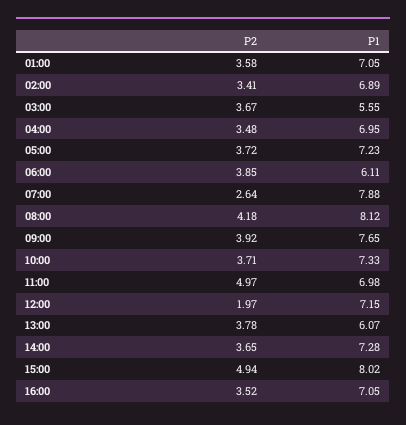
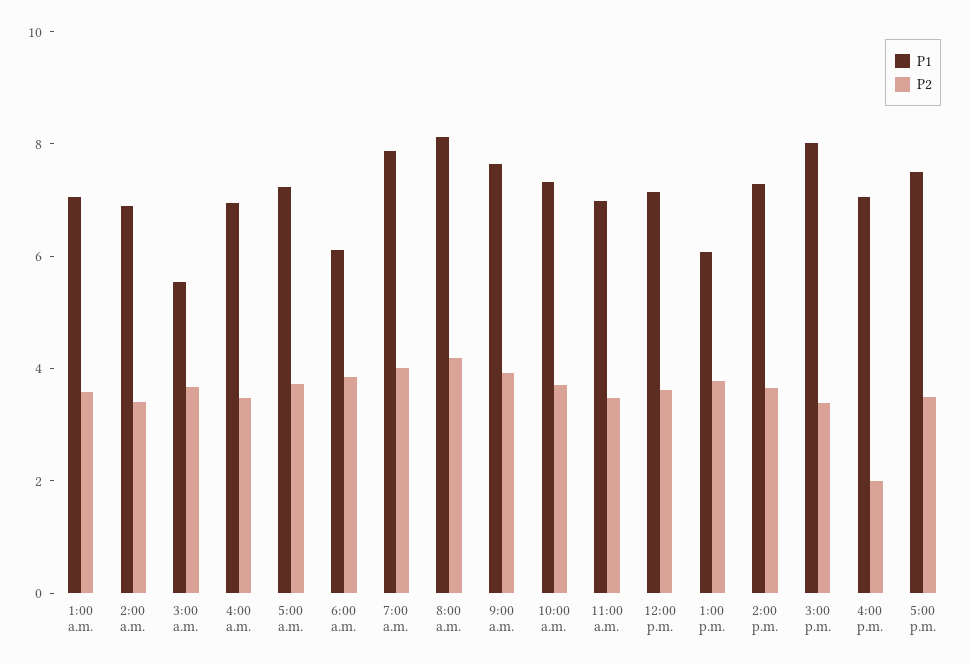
P2, 07:00: 2.64 -> 4
P2, 11:00: 4.97 -> 3.5
P2, 12:00: 1.97 -> 3.5
P2, 15:00: 4.94 -> 3.5
P2, 16:00: 3.52 -> 2
P1, 5:00 p.m.: none -> 7.5
P2, 5:00 p.m.: none -> 3.5

